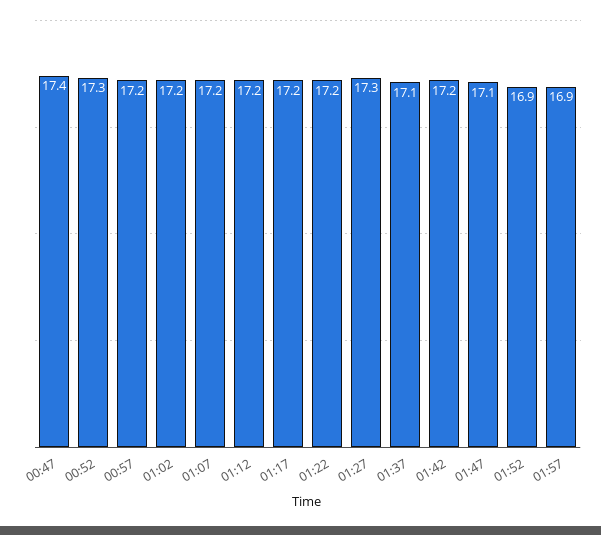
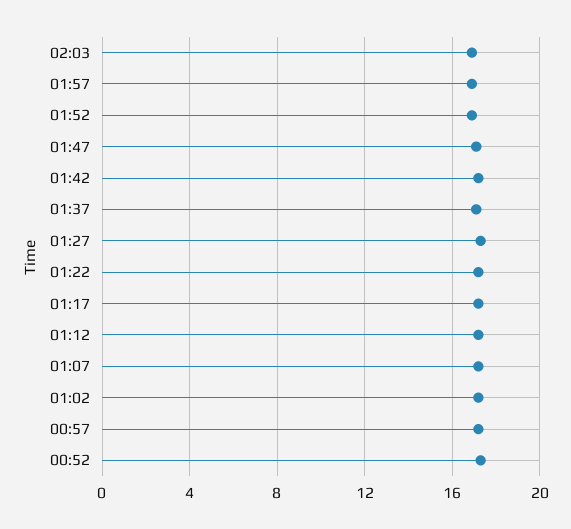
00:47: 17.4 -> none
02:03: none -> 17

